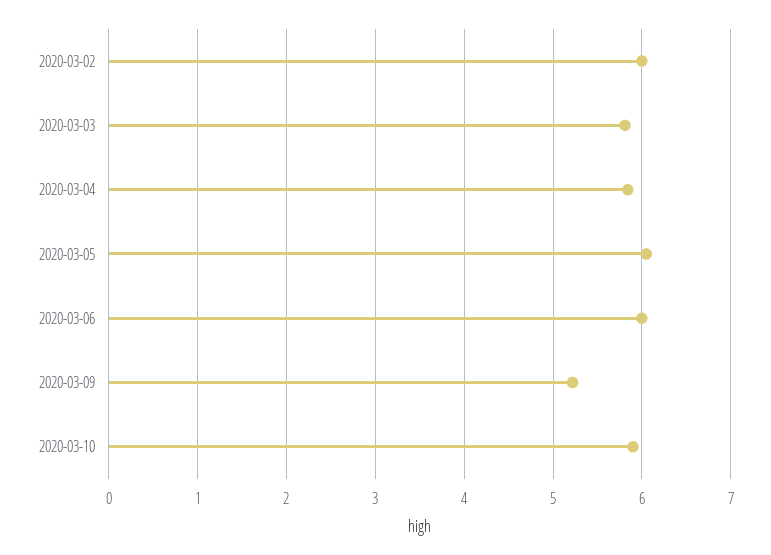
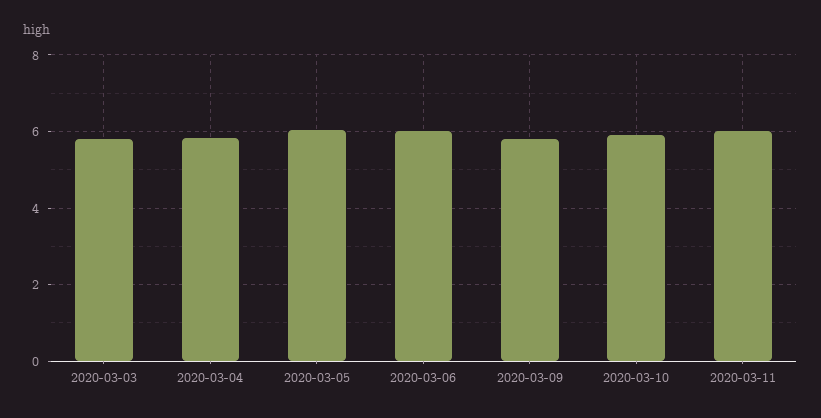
2020-03-02: 6 -> none
2020-03-09: 5.2 -> 5.8
2020-03-11: none -> 6

